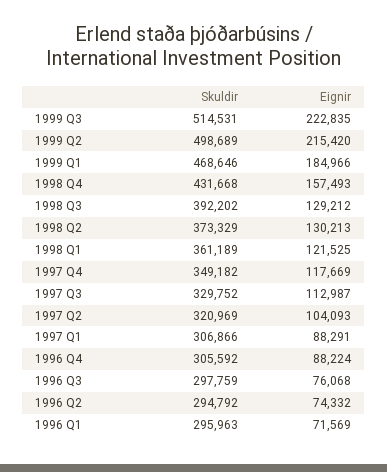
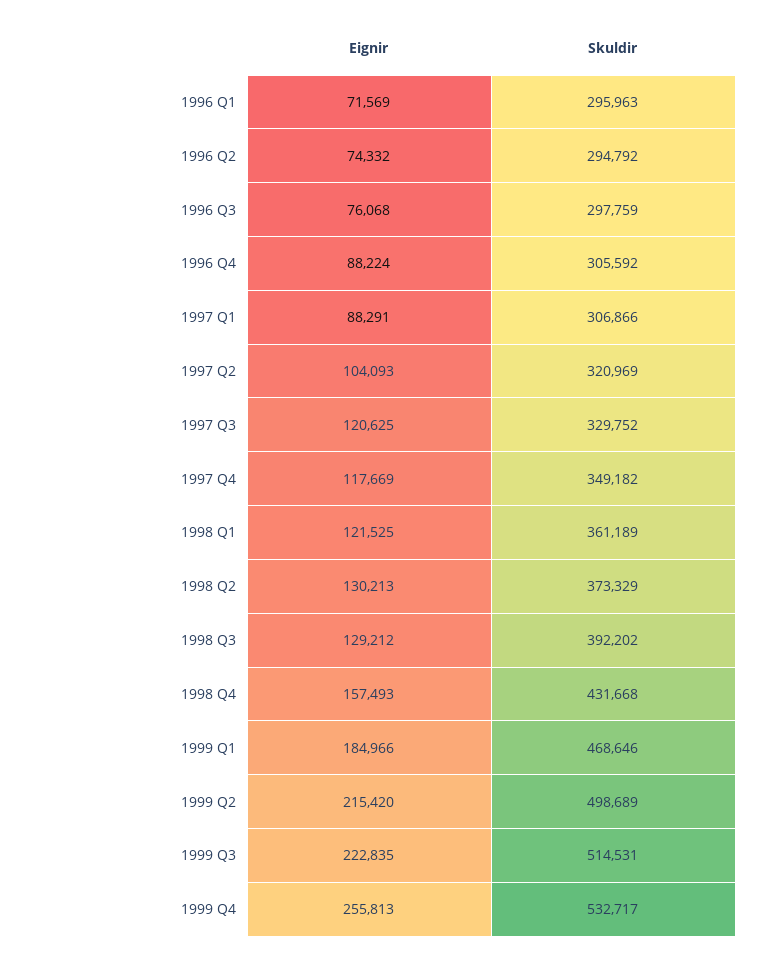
Eignir, 1997 Q3: 112987 -> 120625
Eignir, 1999 Q4: none -> 255813
Skuldir, 1999 Q4: none -> 532717

